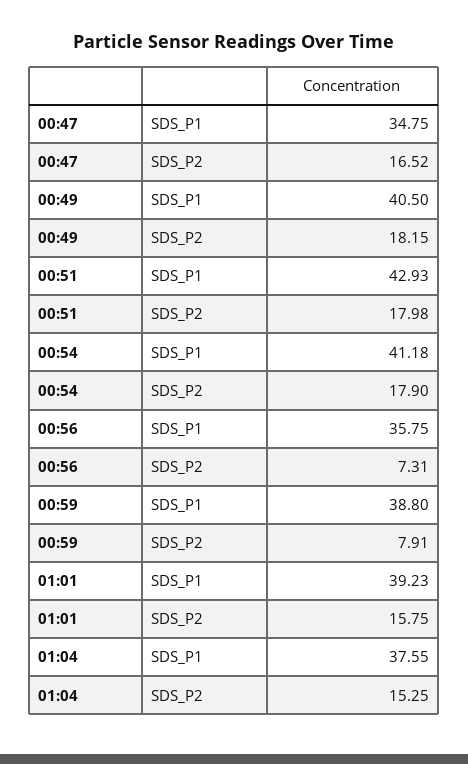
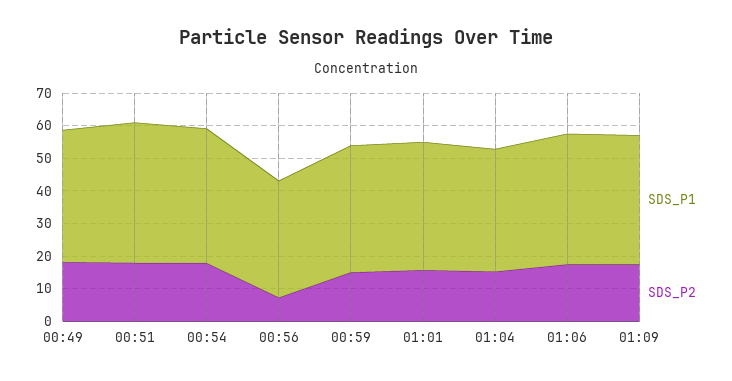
SDS_P1, 00:47: 34.75 -> none
SDS_P2, 00:47: 16.52 -> none
SDS_P2, 00:59: 7.91 -> 15
SDS_P1, 01:06: none -> 40
SDS_P2, 01:06: none -> 17.5
SDS_P1, 01:09: none -> 40
SDS_P2, 01:09: none -> 17.5

